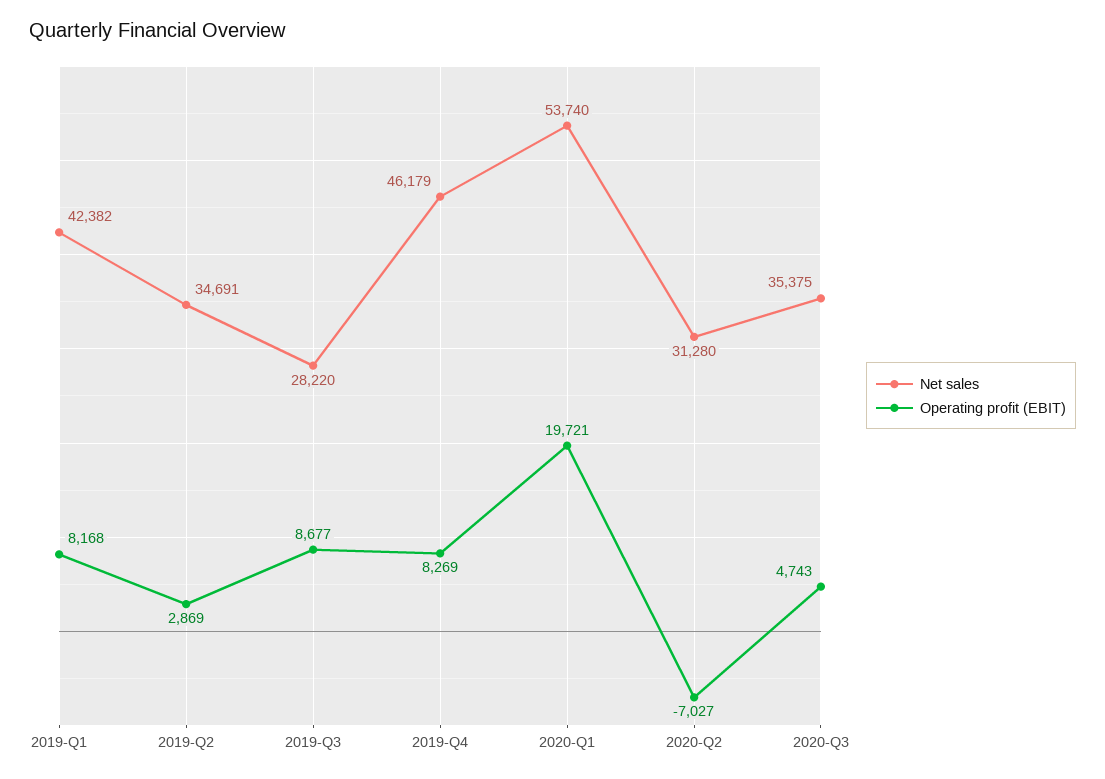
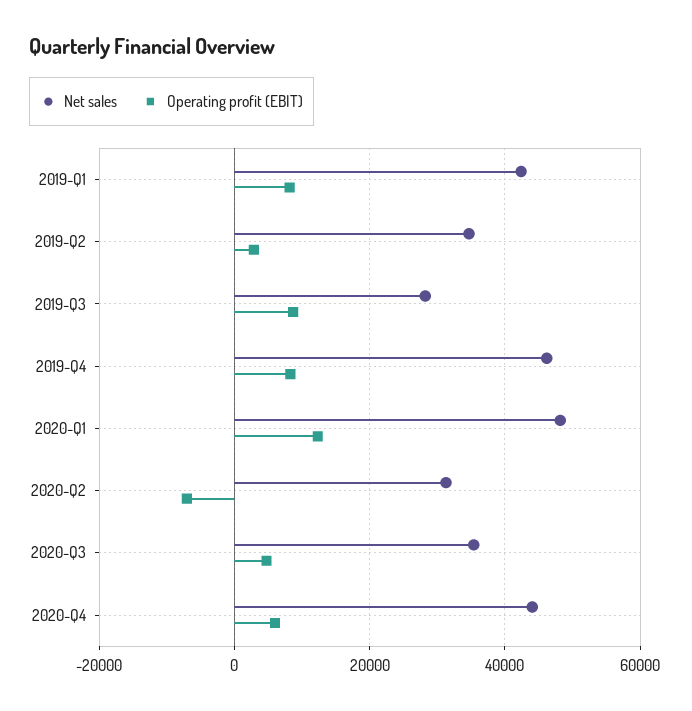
Net sales, 2020-Q1: 53740 -> 48000
Operating profit (EBIT), 2020-Q1: 19721 -> 12000
Net sales, 2020-Q4: none -> 44000
Operating profit (EBIT), 2020-Q4: none -> 6000

